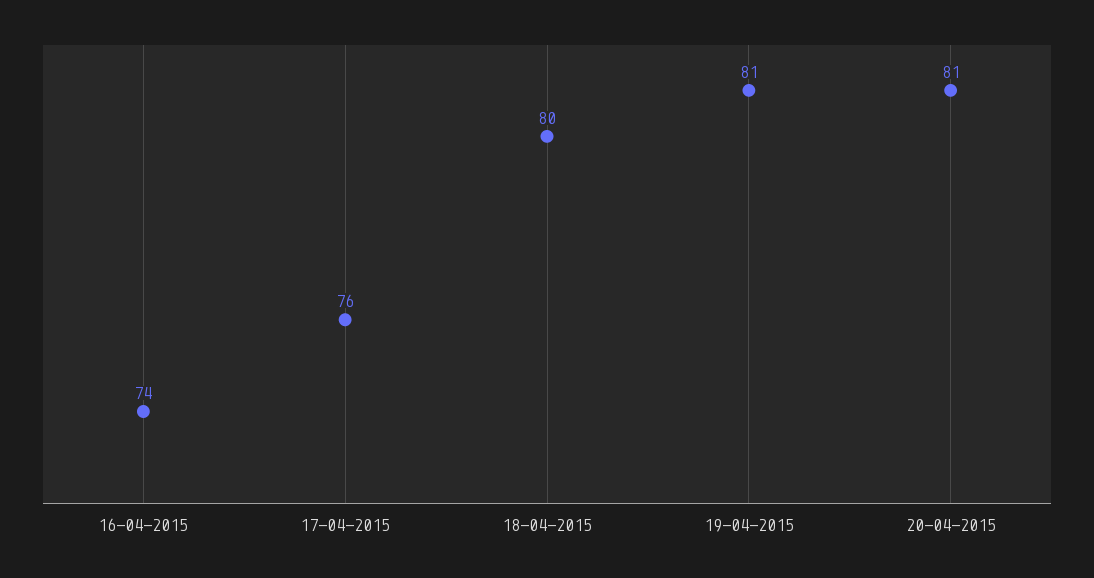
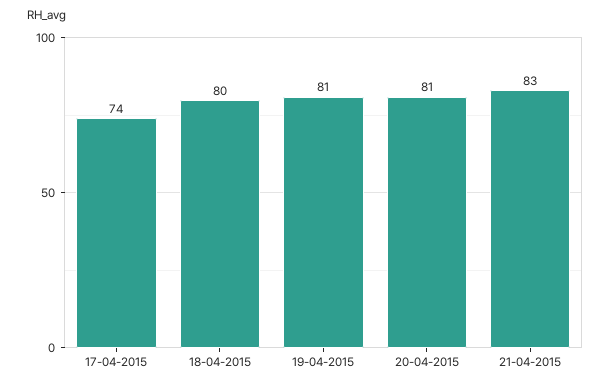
16-04-2015: 74 -> none
17-04-2015: 76 -> 74
21-04-2015: none -> 83

